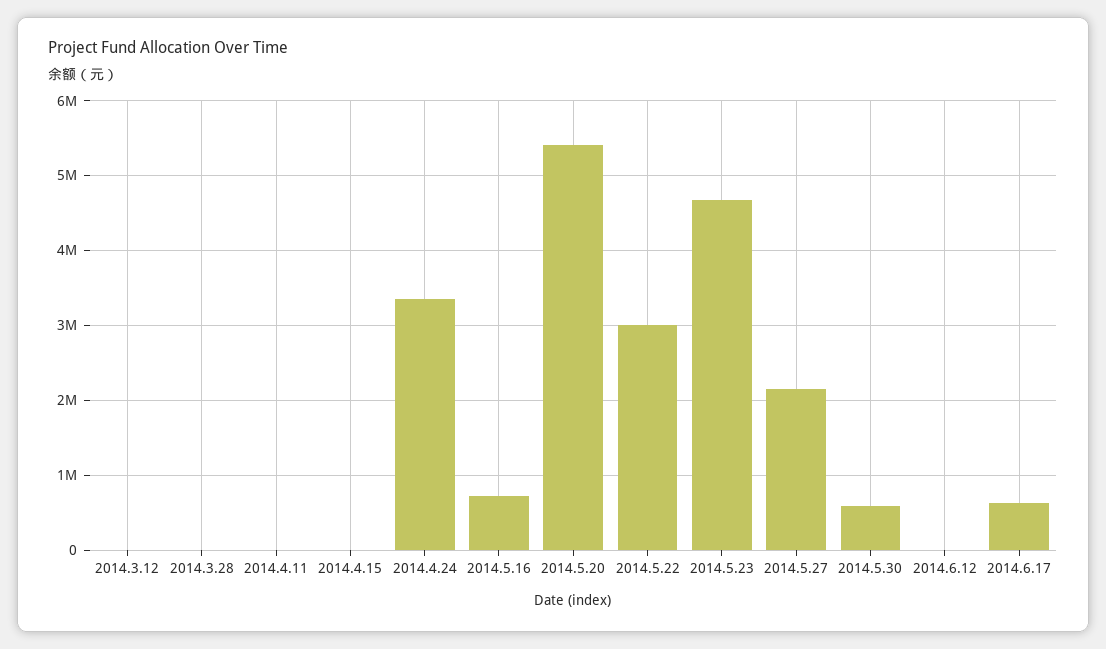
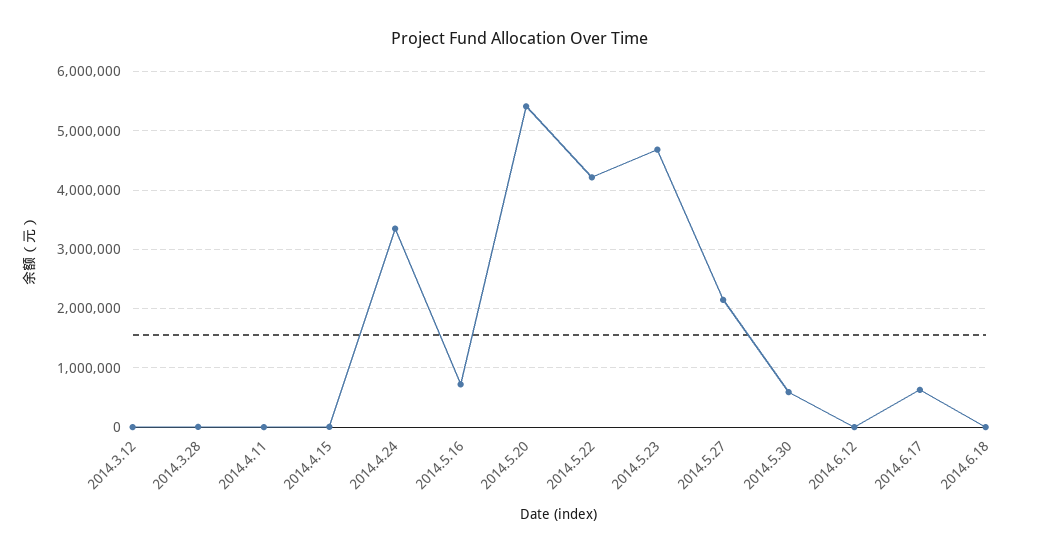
2014.5.22: 3000000 -> 4200000
2014.6.18: none -> 0

